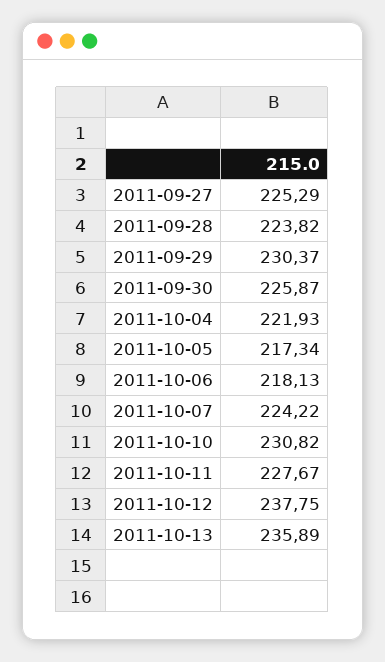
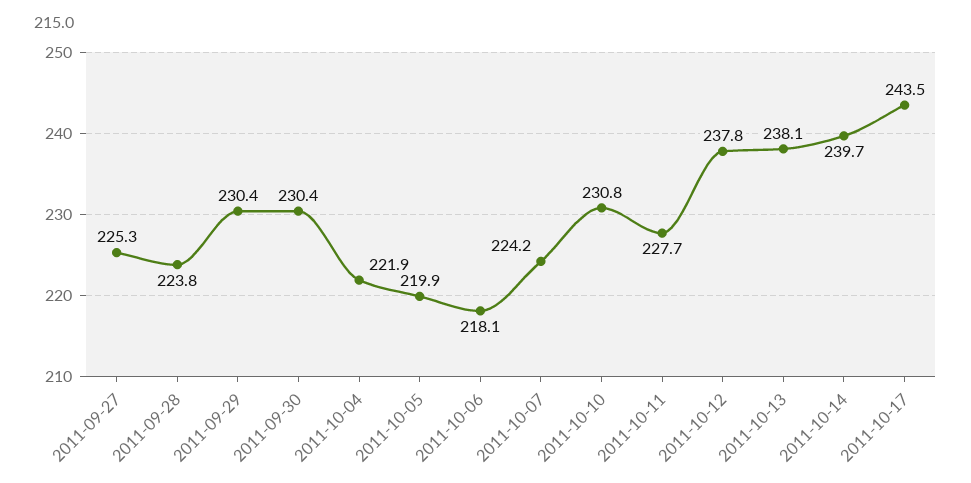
2011-09-30: 225.87 -> 230.4
2011-10-05: 217.34 -> 219.9
2011-10-13: 235.89 -> 238.1
2011-10-14: none -> 239.7
2011-10-17: none -> 243.5

